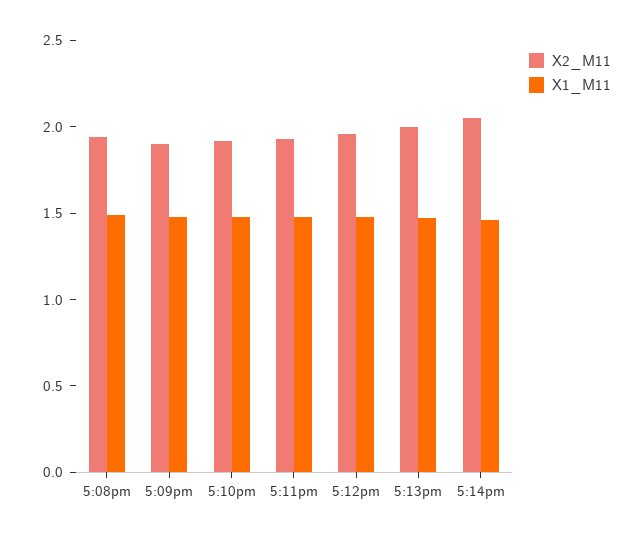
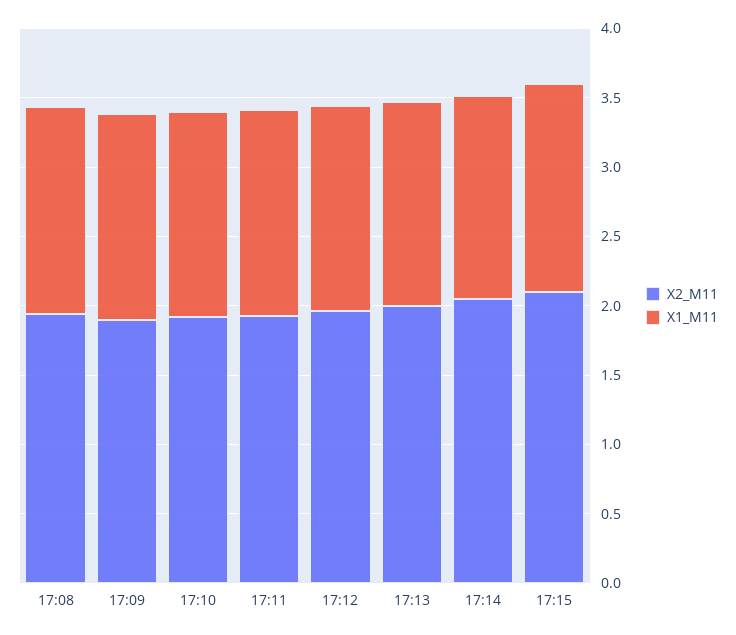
X2_M11, 17:15: none -> 2.1
X1_M11, 17:15: none -> 1.5

